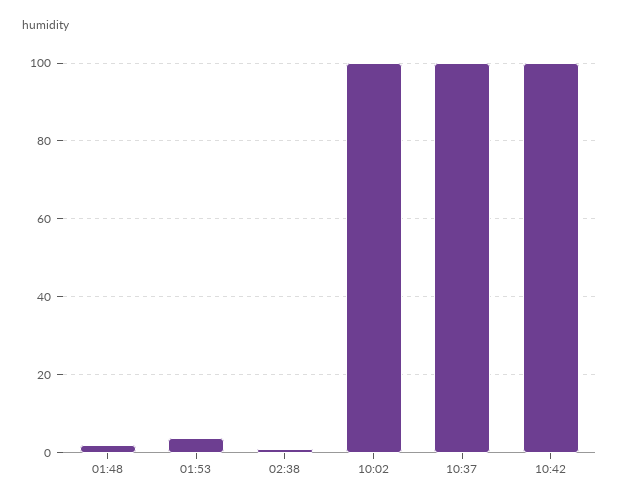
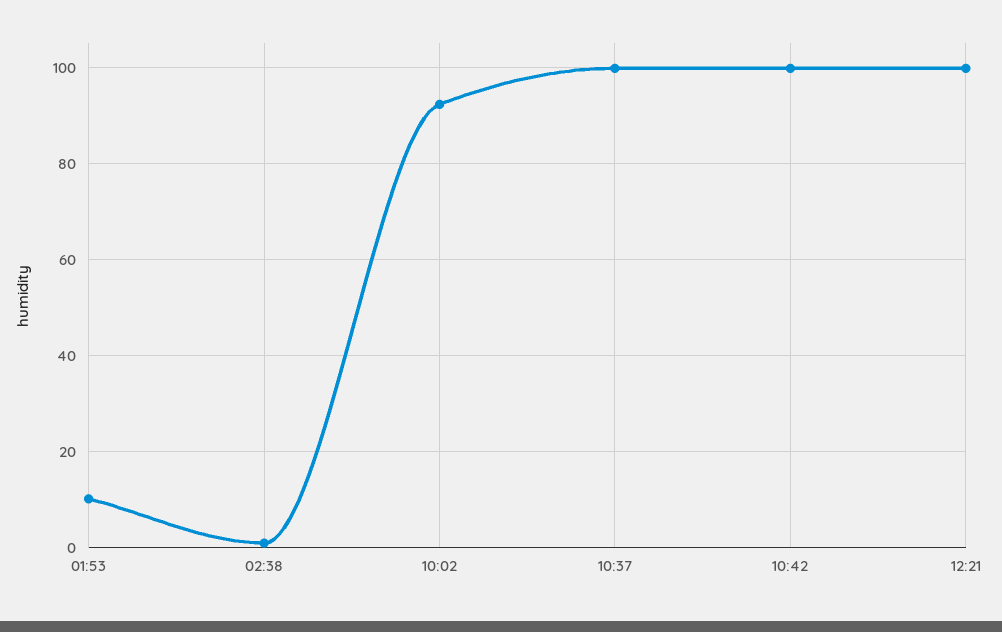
01:48: 2 -> none
01:53: 4 -> 10
10:02: 100 -> 92
12:21: none -> 100

